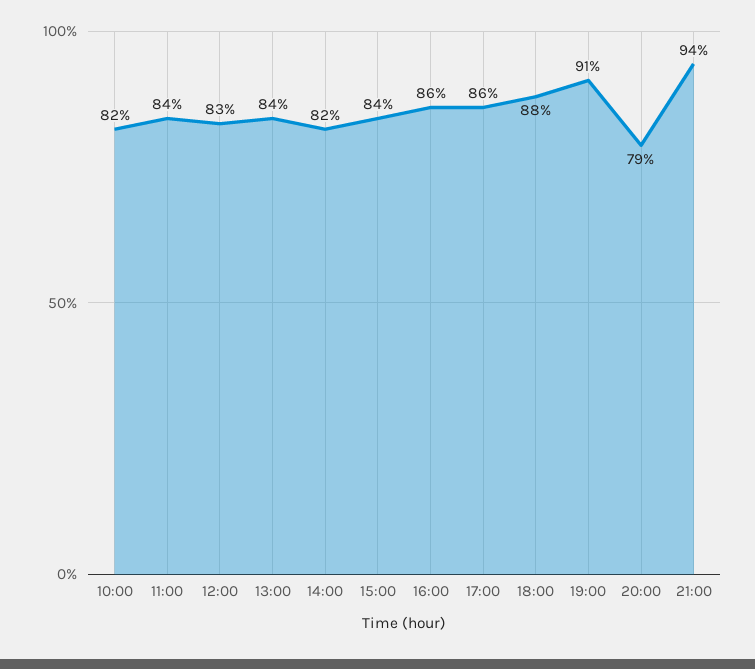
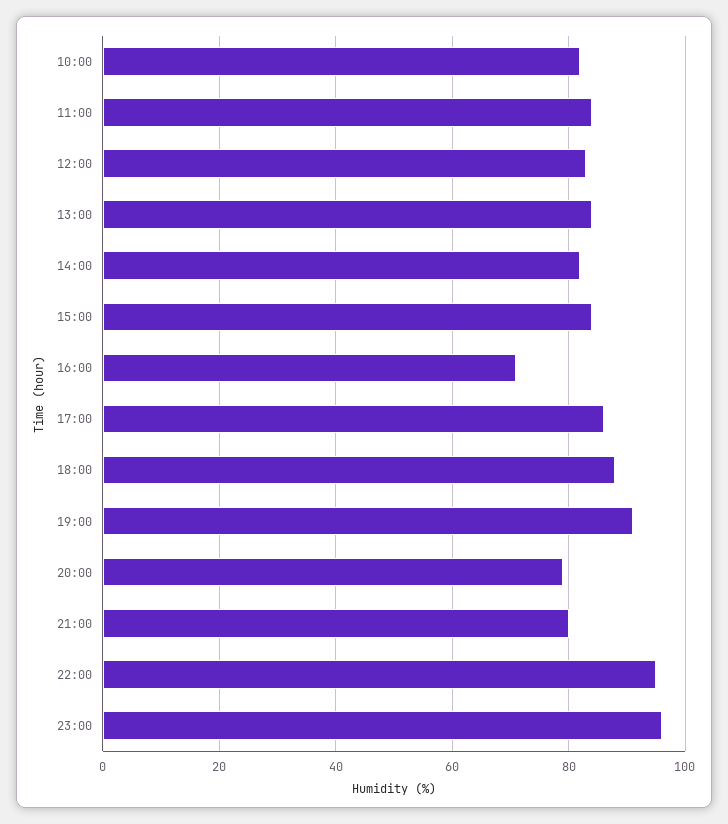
16:00: 86 -> 70
21:00: 94 -> 80
22:00: none -> 95
23:00: none -> 95

